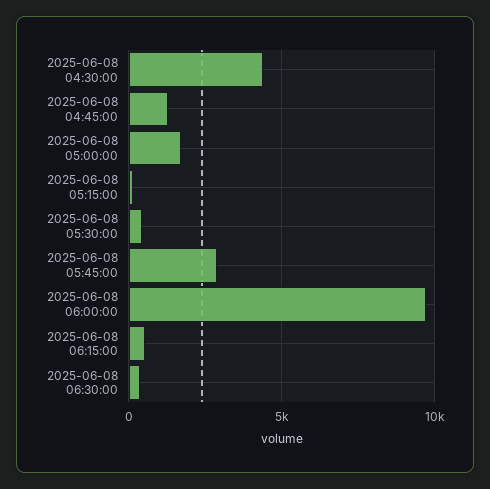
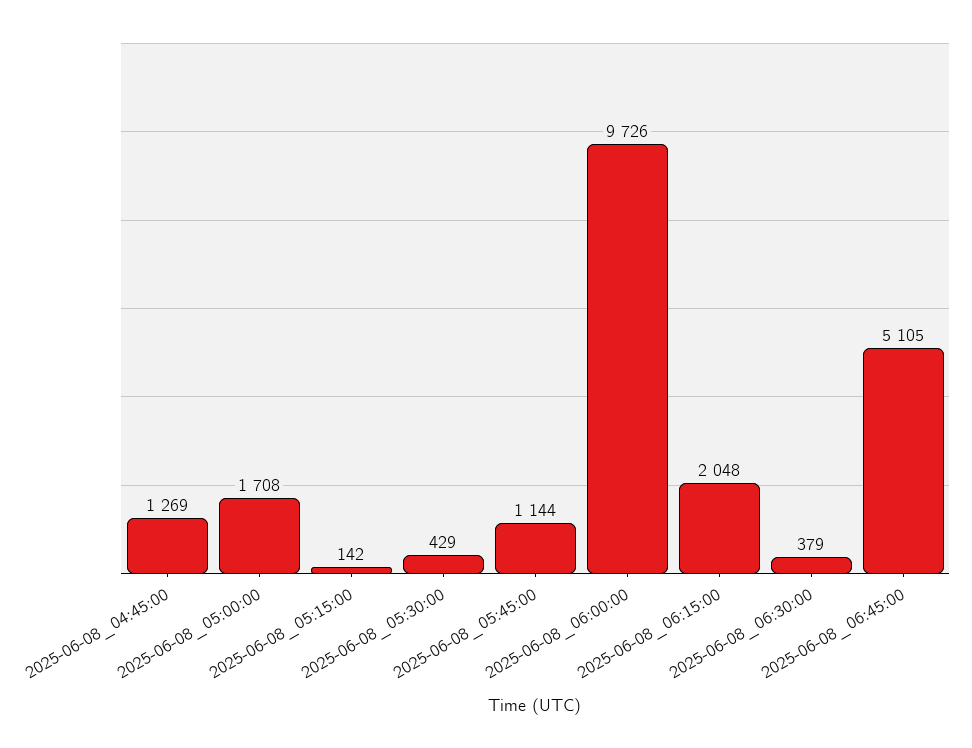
2025-06-08 04:30:00: 4500 -> none
2025-06-08 05:45:00: 3000 -> 1144
2025-06-08 06:15:00: 500 -> 2048
2025-06-08_06:45:00: none -> 5105

